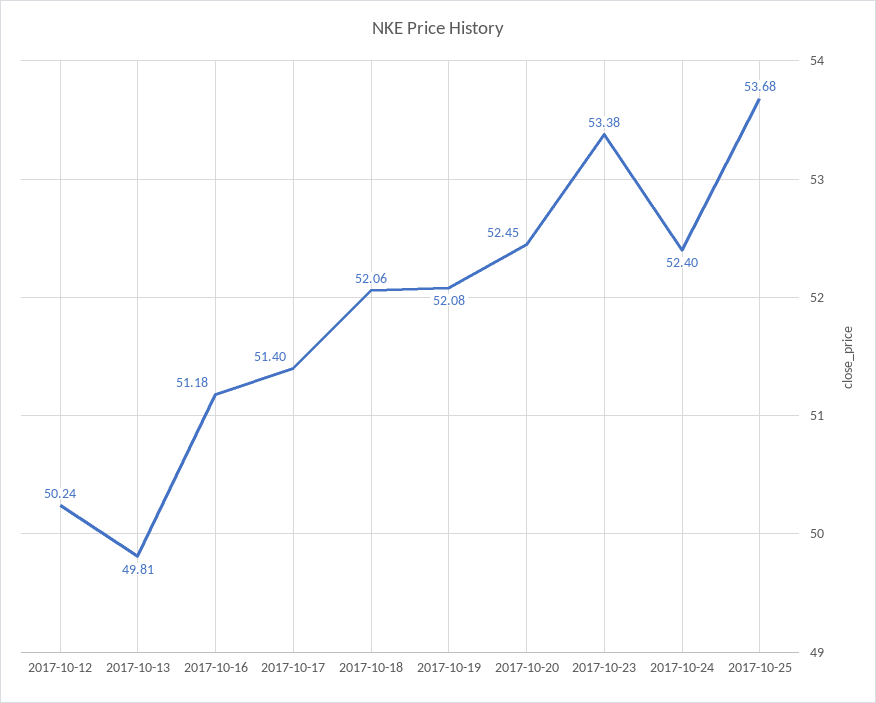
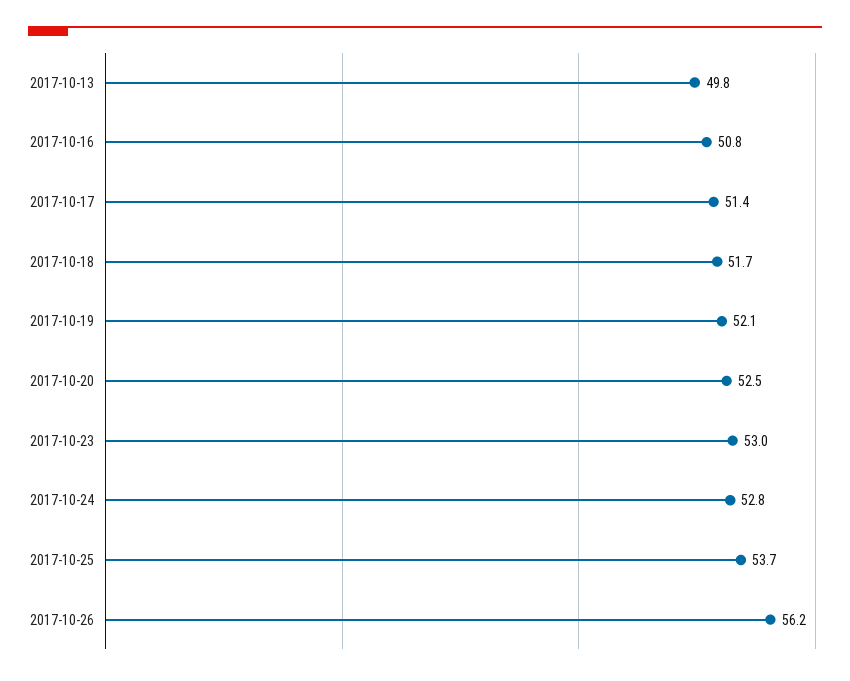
2017-10-12: 50.24 -> none
2017-10-16: 51.18 -> 50.8
2017-10-18: 52.06 -> 51.7
2017-10-23: 53.38 -> 53
2017-10-24: 52.4 -> 52.8
2017-10-26: none -> 56.2

